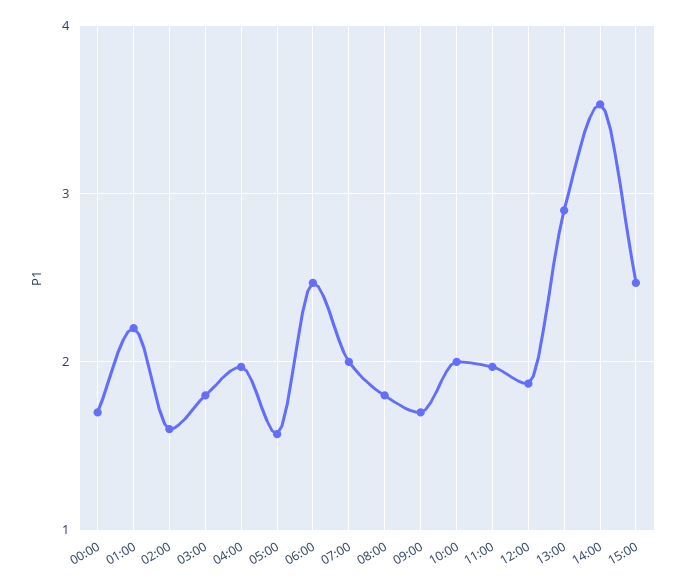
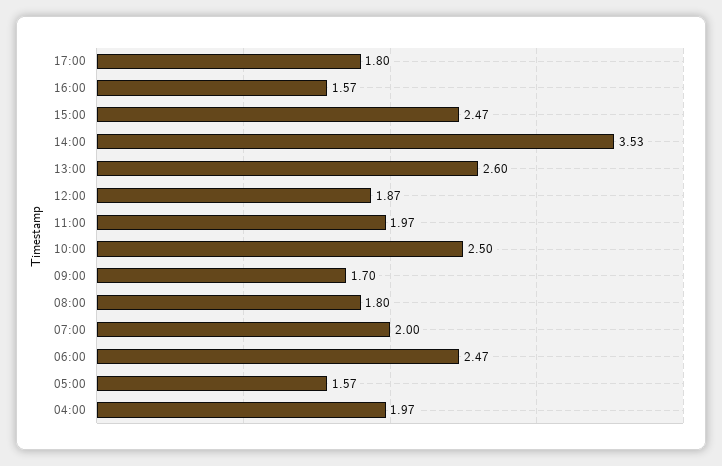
00:00: 1.7 -> none
01:00: 2.2 -> none
02:00: 1.6 -> none
03:00: 1.8 -> none
10:00: 2 -> 2.5
13:00: 2.9 -> 2.6
17:00: none -> 1.8
16:00: none -> 1.57

